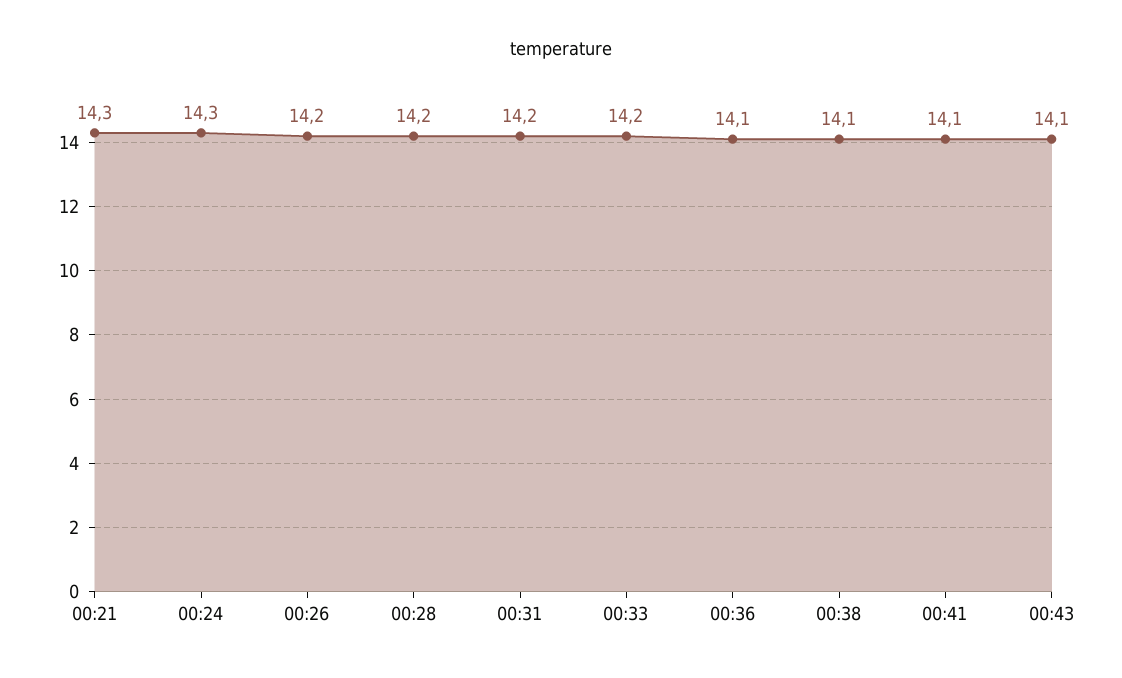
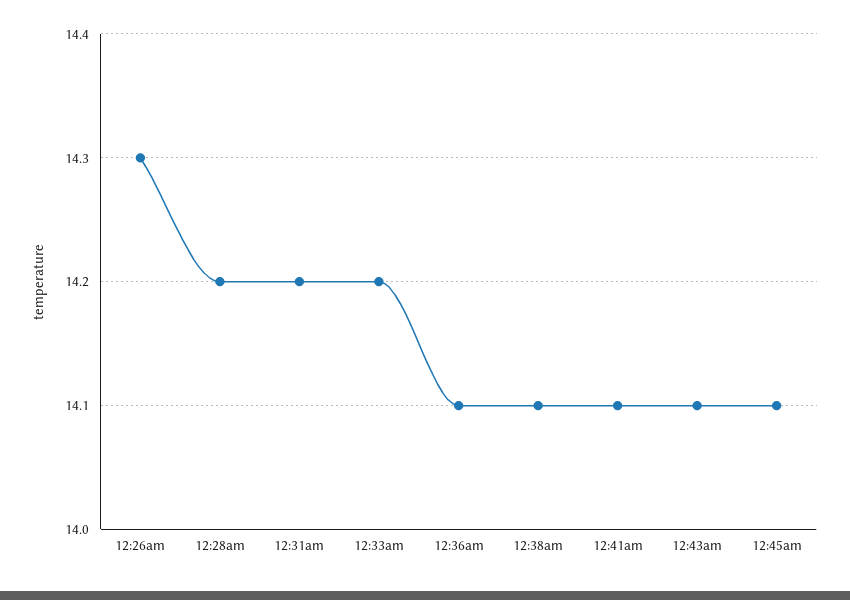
00:21: 14.3 -> none
00:24: 14.3 -> none
00:26: 14.2 -> 14.3
12:45am: none -> 14.1

